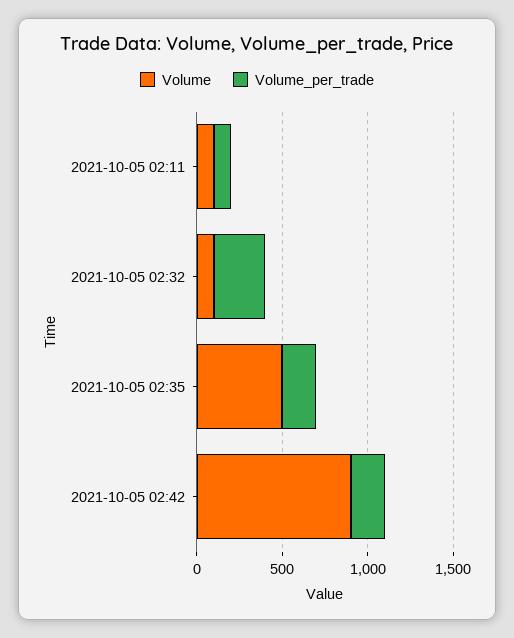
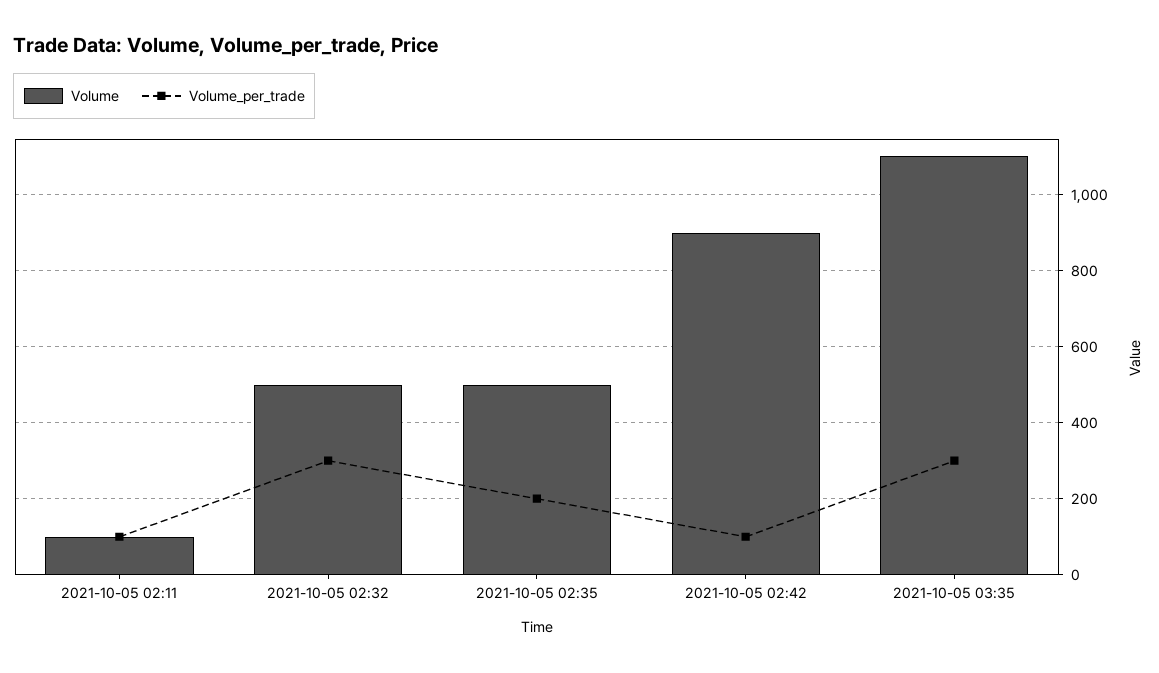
Volume, 2021-10-05 02:32: 100 -> 500
Volume_per_trade, 2021-10-05 02:42: 200 -> 100
Volume, 2021-10-05 03:35: none -> 1100
Volume_per_trade, 2021-10-05 03:35: none -> 300

